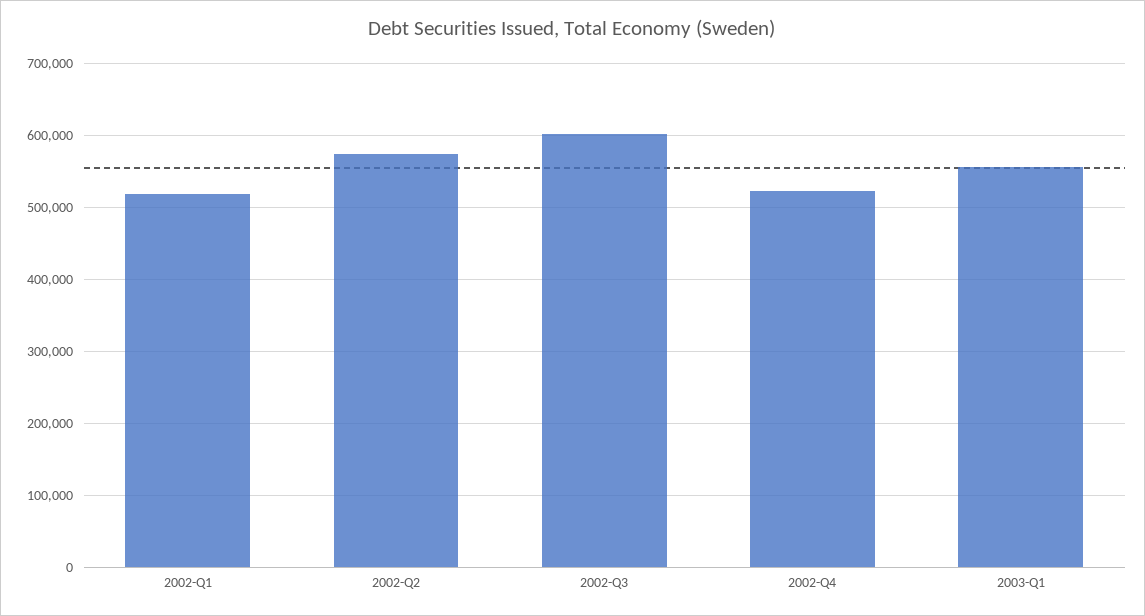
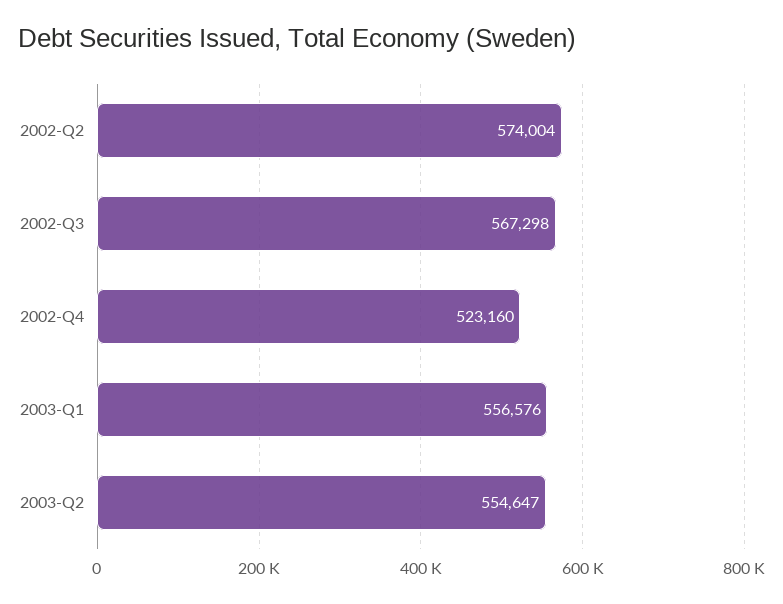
2002-Q1: 520000 -> none
2002-Q3: 600000 -> 567298
2003-Q2: none -> 554647

